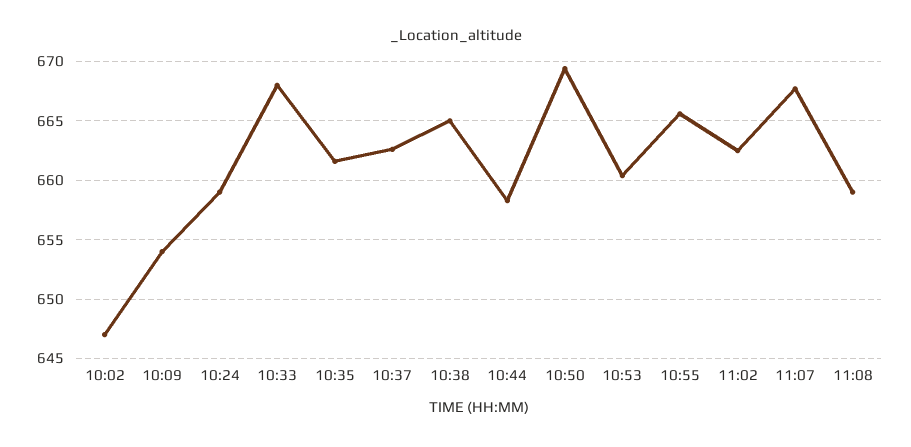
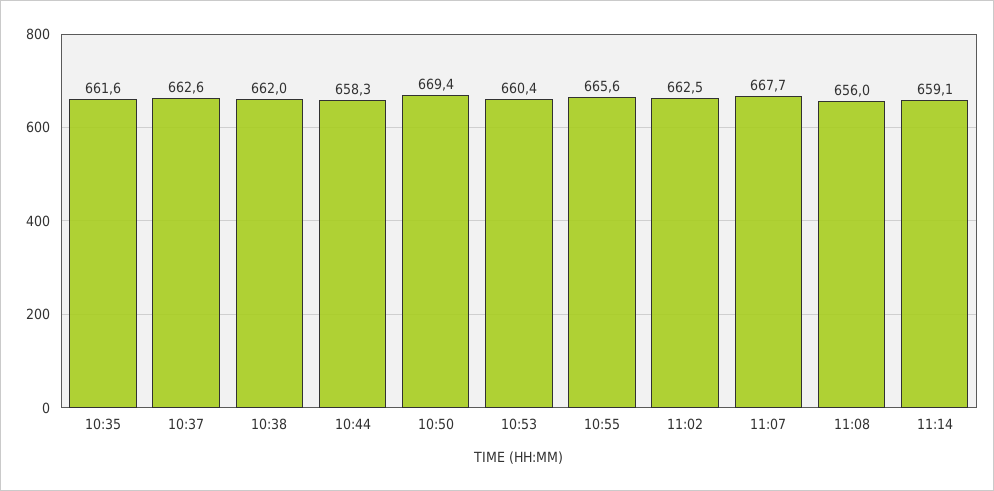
10:02: 647 -> none
10:09: 654 -> none
10:24: 659 -> none
10:33: 668 -> none
10:38: 665 -> 662
11:08: 659 -> 656
11:14: none -> 659.1

